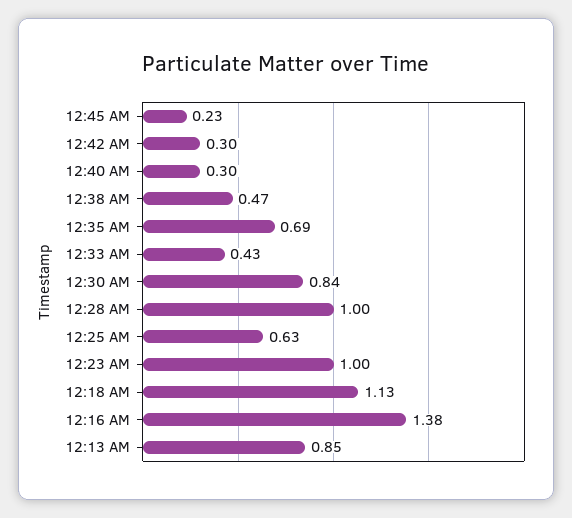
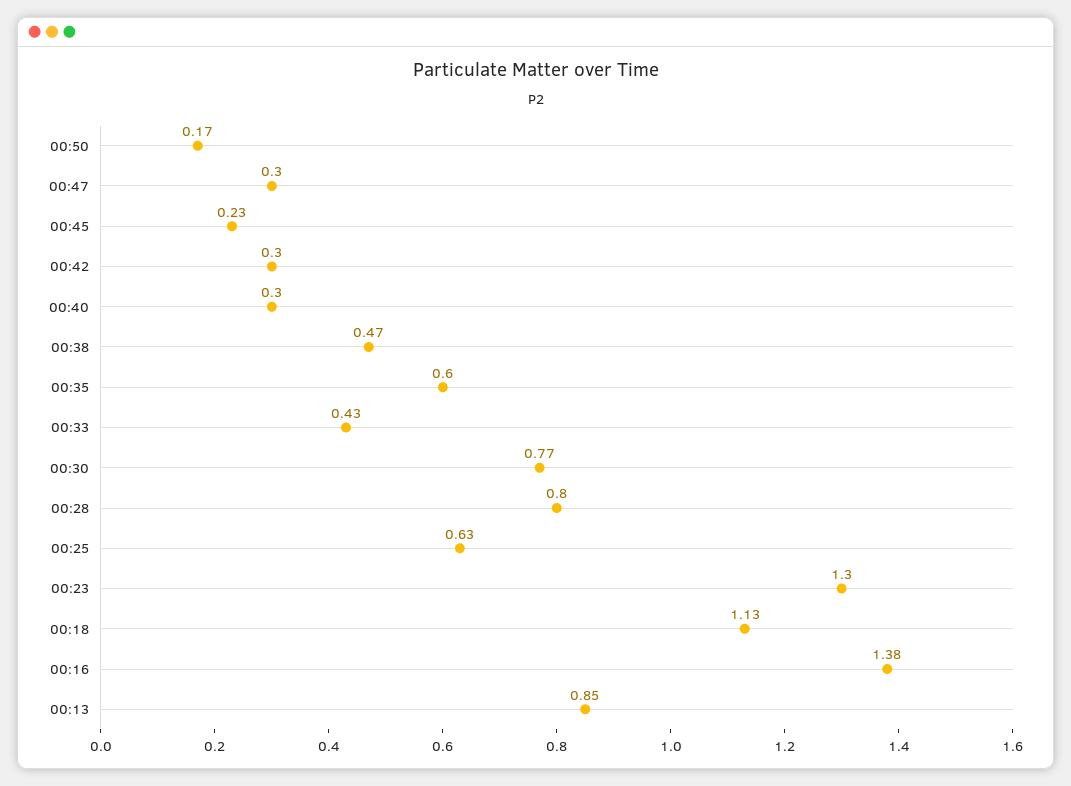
12:35 AM: 0.69 -> 0.6
12:30 AM: 0.84 -> 0.77
12:28 AM: 1 -> 0.8
12:23 AM: 1 -> 1.3
00:50: none -> 0.17
00:47: none -> 0.3

